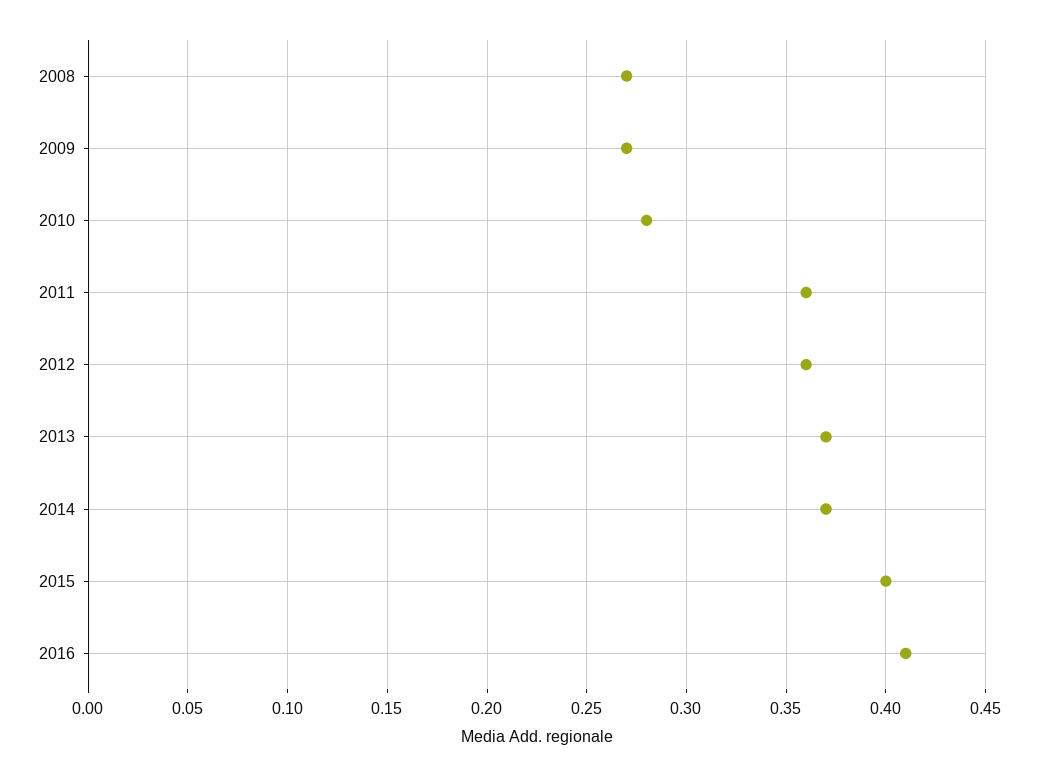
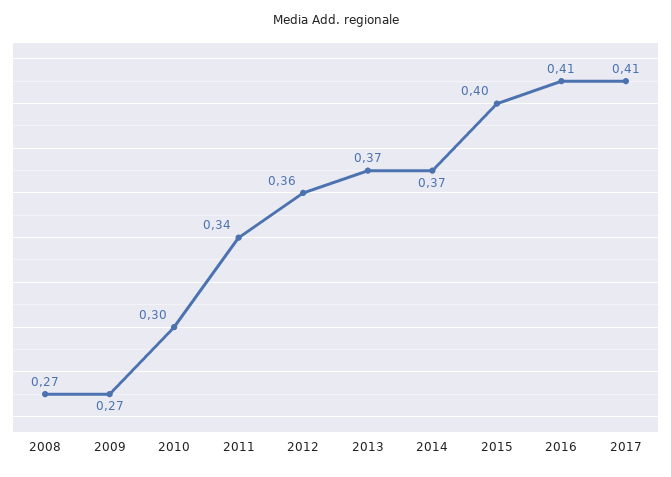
2010: 0.28 -> 0.3
2011: 0.36 -> 0.34
2017: none -> 0.41

